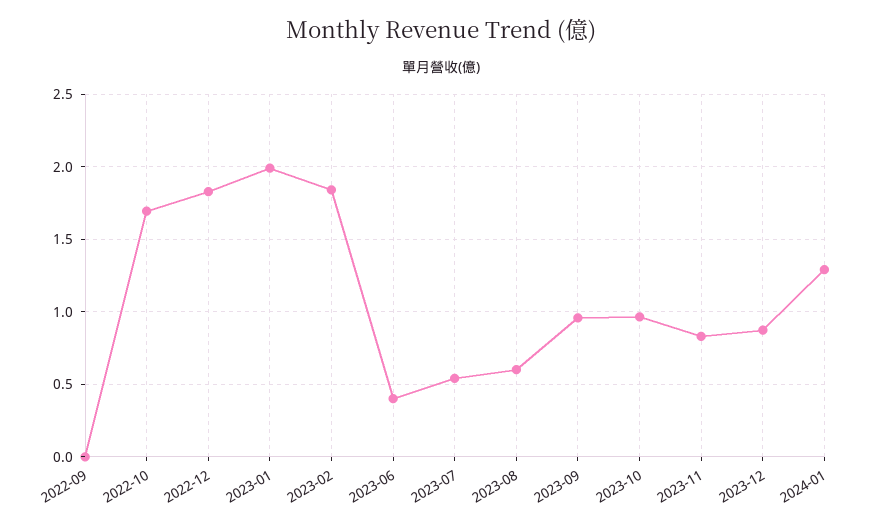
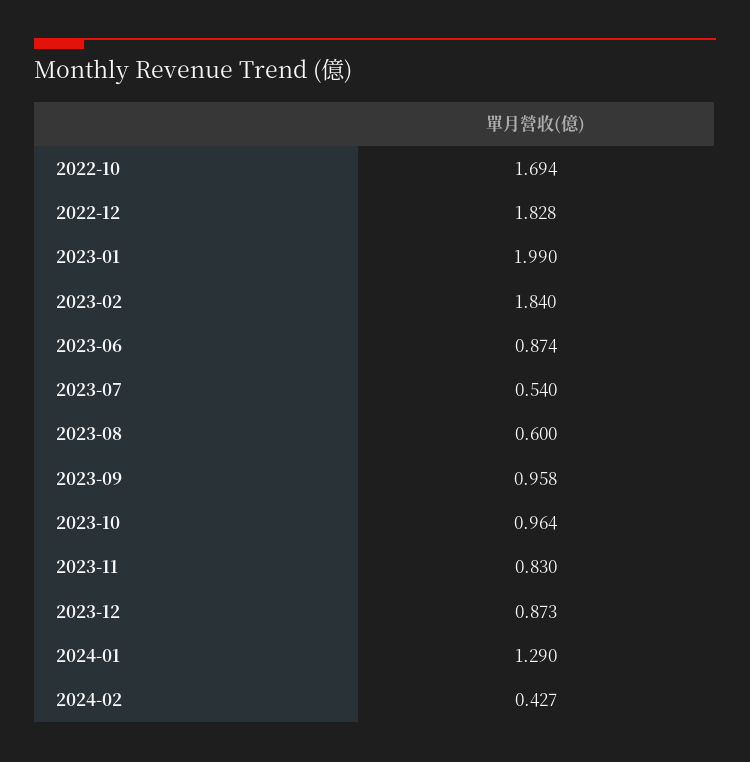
2022-09: 0 -> none
2023-06: 0.4 -> 0.874
2024-02: none -> 0.427

